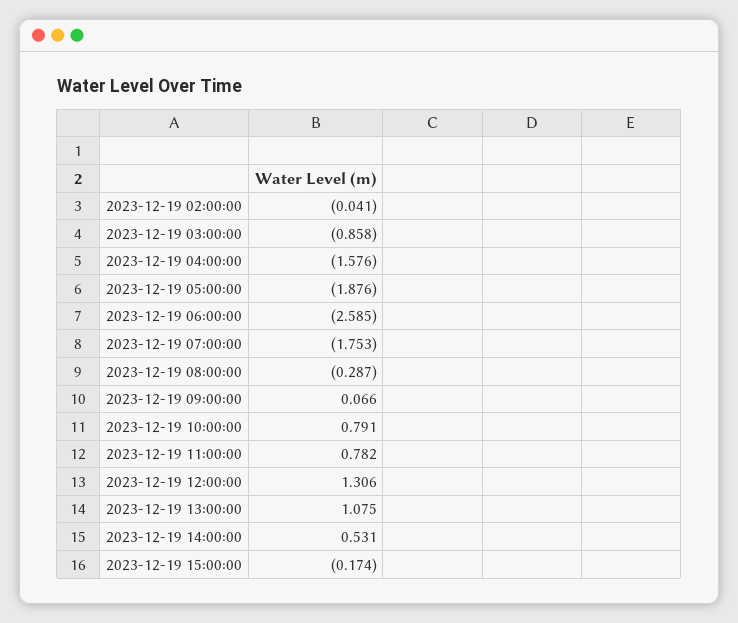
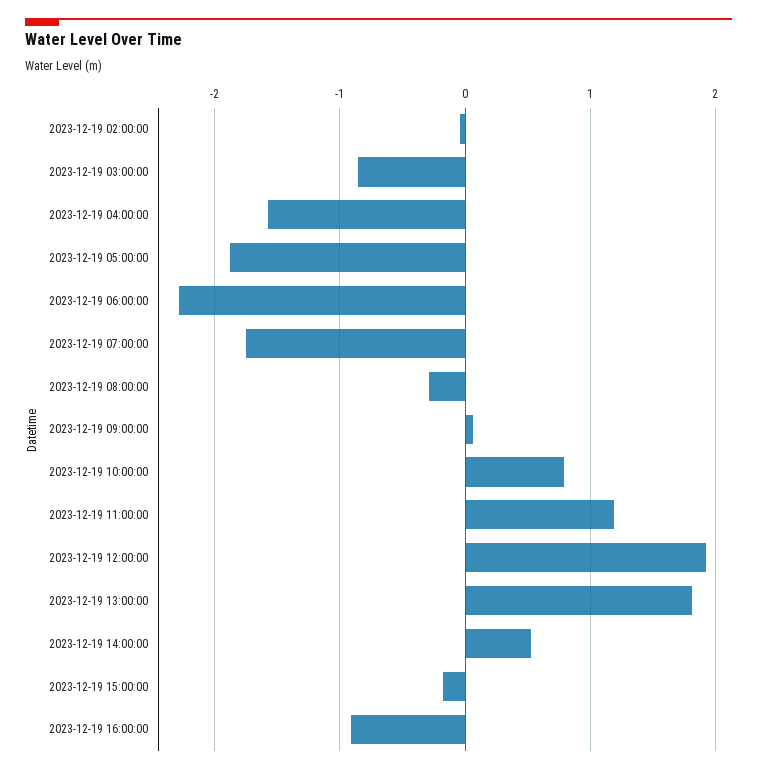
2023-12-19 06:00:00: -2.585 -> -2.3
2023-12-19 11:00:00: 0.782 -> 1.2
2023-12-19 12:00:00: 1.306 -> 1.9
2023-12-19 13:00:00: 1.075 -> 1.8
2023-12-19 16:00:00: none -> -0.9

